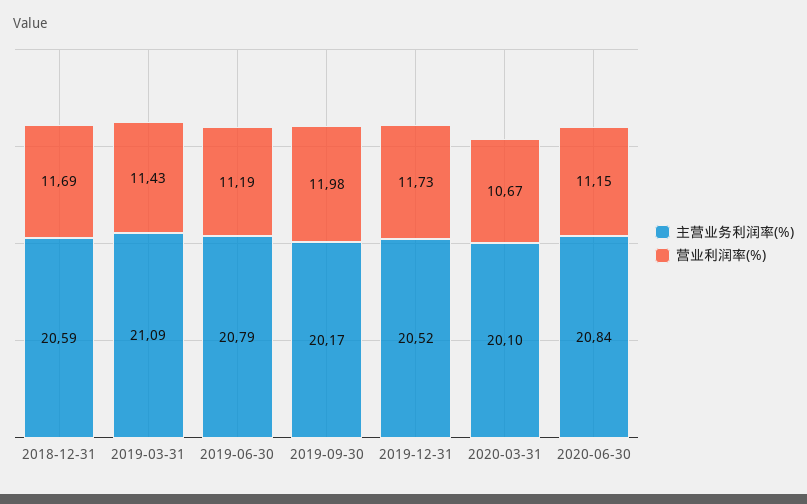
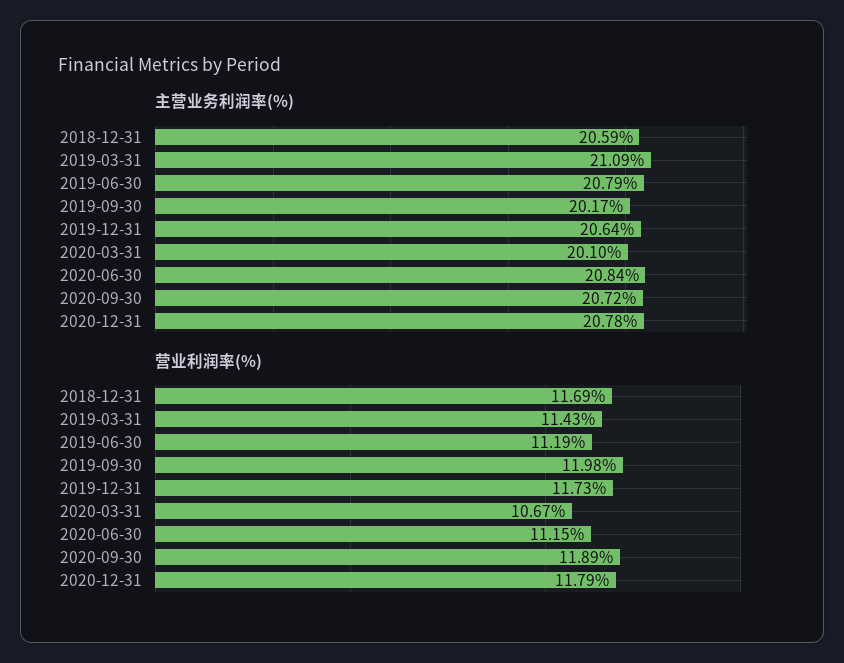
主营业务利润率(%), 2019-12-31: 20.52 -> 20.64
主营业务利润率(%), 2020-09-30: none -> 20.72
主营业务利润率(%), 2020-12-31: none -> 20.78
营业利润率(%), 2020-09-30: none -> 11.89
营业利润率(%), 2020-12-31: none -> 11.79

